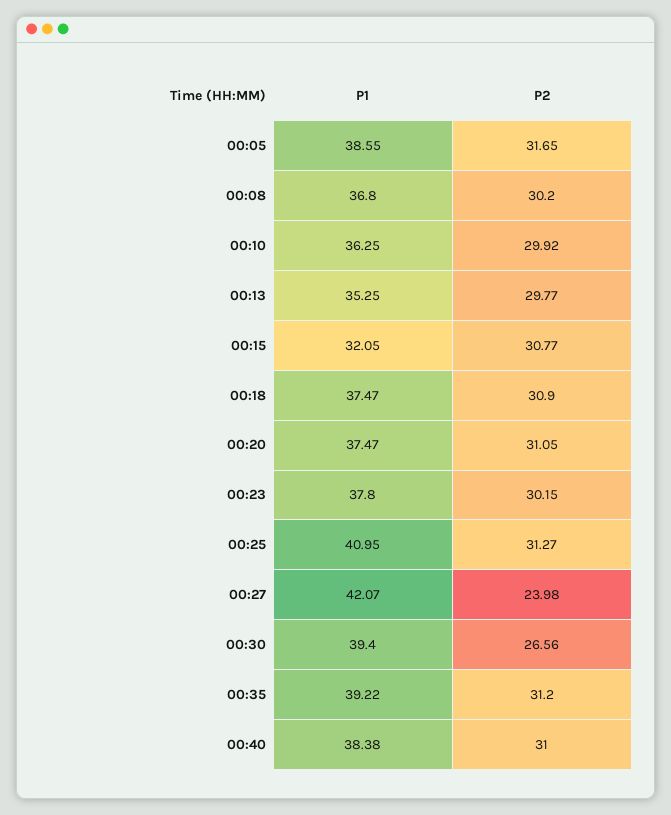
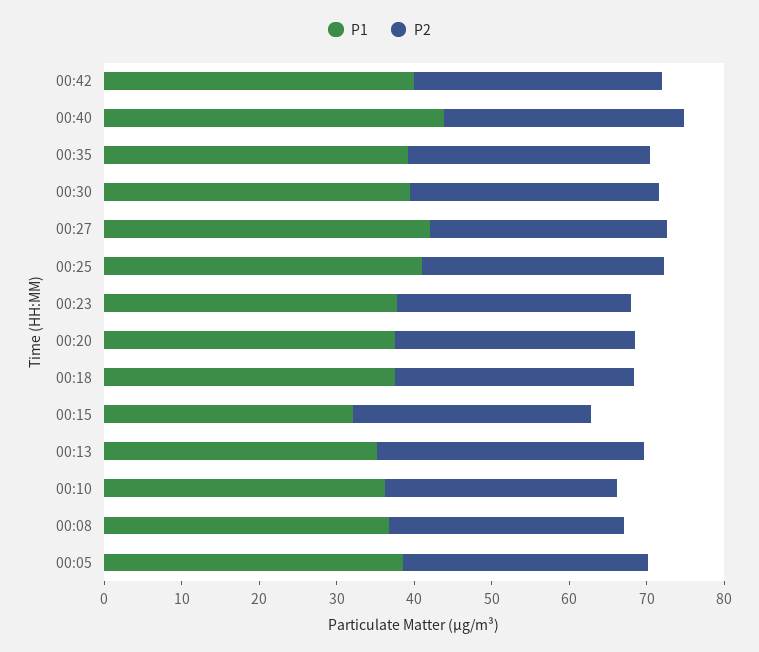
P2, 00:13: 29.77 -> 34
P2, 00:27: 23.98 -> 30
P2, 00:30: 26.56 -> 32
P1, 00:40: 38.38 -> 44
P1, 00:42: none -> 40
P2, 00:42: none -> 32

